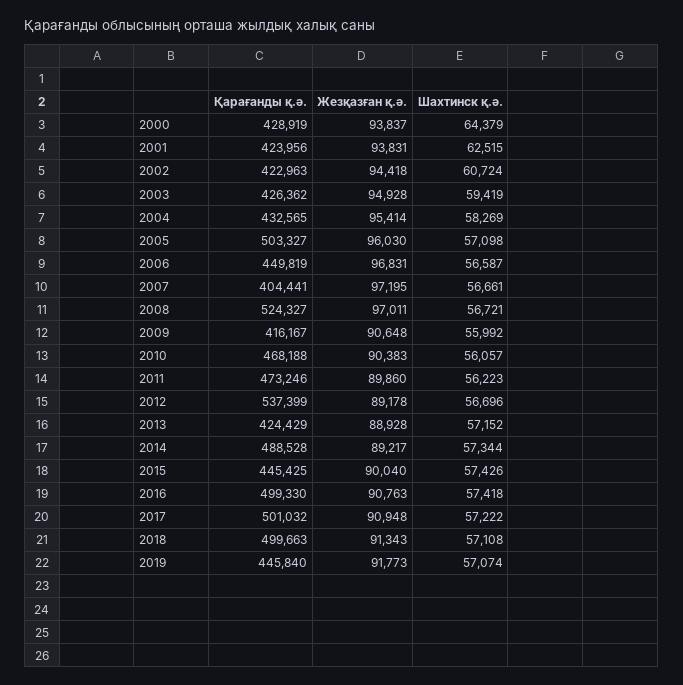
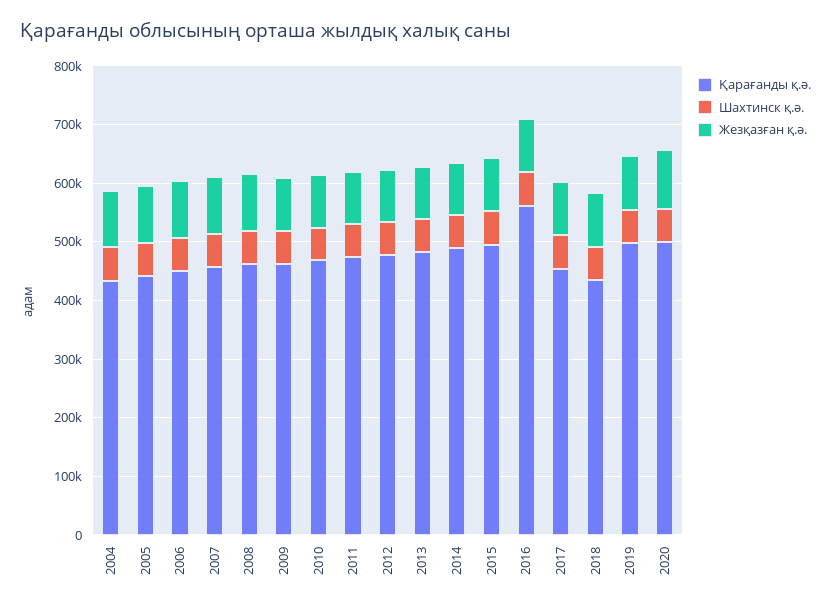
Қарағанды қ.ә., 2000: 428919 -> none
Жезқазған қ.ә., 2000: 93837 -> none
Шахтинск қ.ә., 2000: 64379 -> none
Қарағанды қ.ә., 2001: 423956 -> none
Жезқазған қ.ә., 2001: 93831 -> none
Шахтинск қ.ә., 2001: 62515 -> none
Қарағанды қ.ә., 2002: 422963 -> none
Жезқазған қ.ә., 2002: 94418 -> none
Шахтинск қ.ә., 2002: 60724 -> none
Қарағанды қ.ә., 2003: 426362 -> none
Жезқазған қ.ә., 2003: 94928 -> none
Шахтинск қ.ә., 2003: 59419 -> none
Қарағанды қ.ә., 2005: 503327 -> 440000
Қарағанды қ.ә., 2007: 404441 -> 460000
Қарағанды қ.ә., 2008: 524327 -> 460000
Қарағанды қ.ә., 2009: 416167 -> 460000
Қарағанды қ.ә., 2012: 537399 -> 480000
Қарағанды қ.ә., 2013: 424429 -> 480000
Қарағанды қ.ә., 2015: 445425 -> 500000
Қарағанды қ.ә., 2016: 499330 -> 560000
Қарағанды қ.ә., 2017: 501032 -> 460000
Қарағанды қ.ә., 2018: 499663 -> 440000
Қарағанды қ.ә., 2019: 445840 -> 500000
Қарағанды қ.ә., 2020: none -> 500000
Шахтинск қ.ә., 2020: none -> 60000
Жезқазған қ.ә., 2020: none -> 100000

